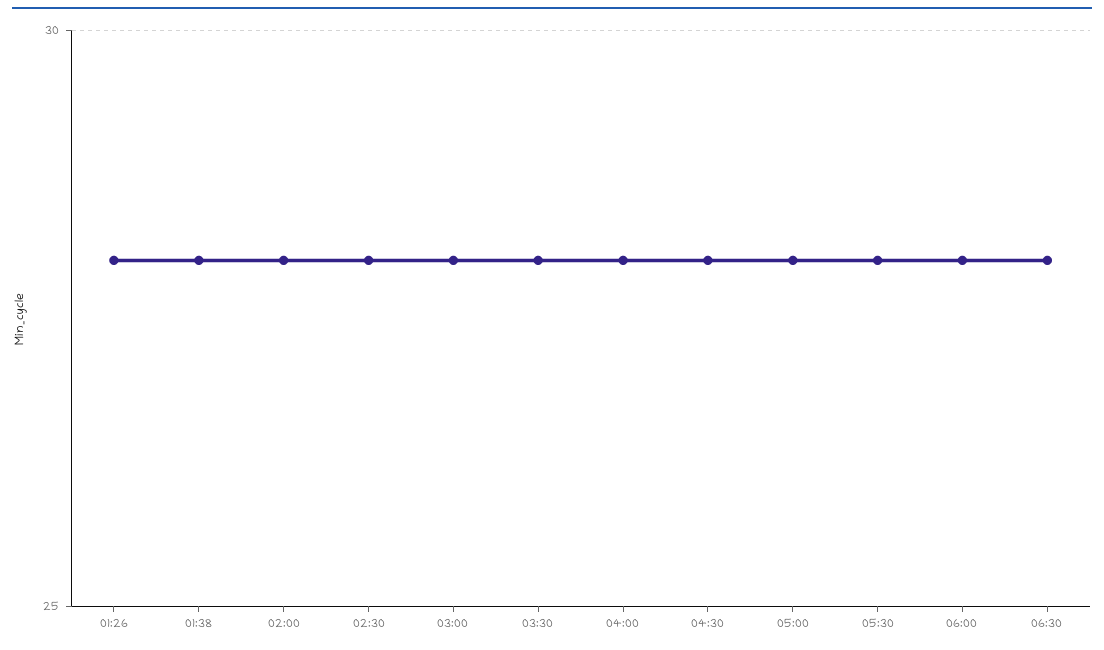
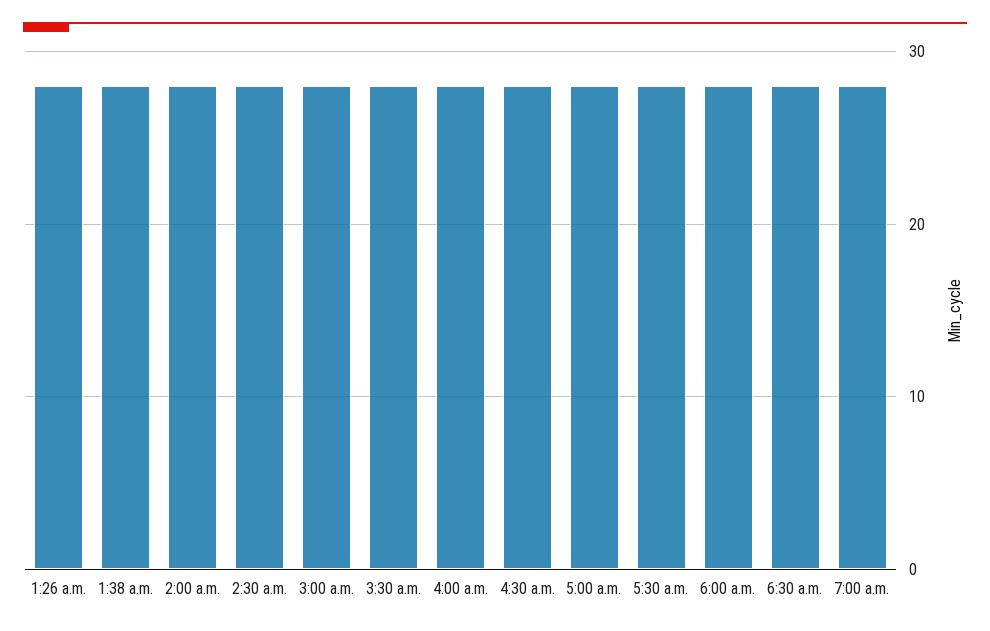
7:00 a.m.: none -> 28

